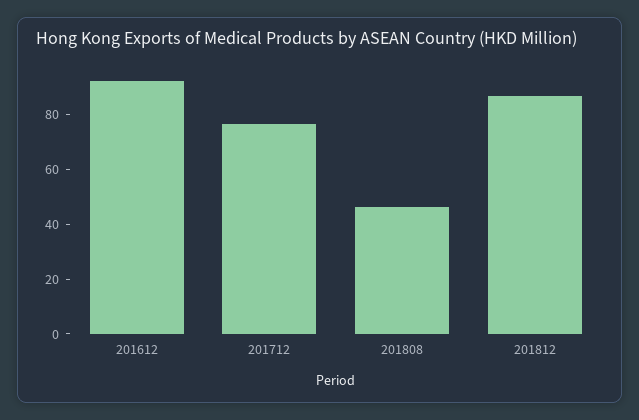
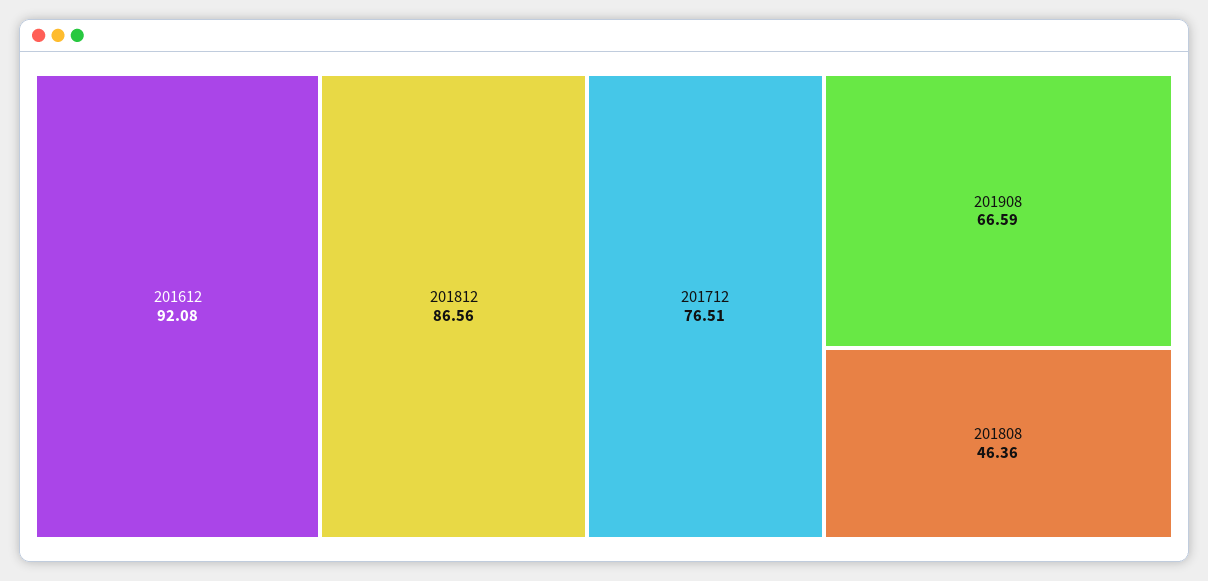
201908: none -> 66.59

